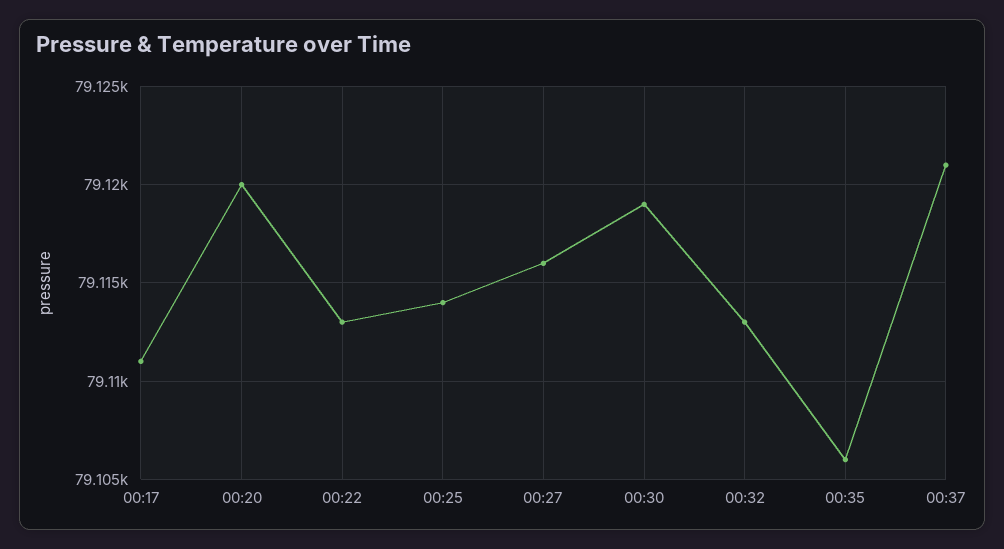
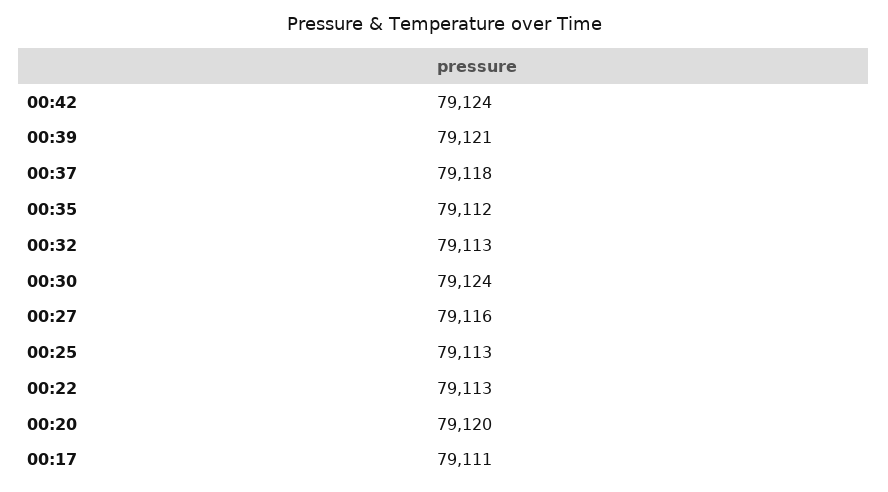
00:25: 79114 -> 79113
00:30: 79119 -> 79124
00:35: 79106 -> 79112
00:37: 79121 -> 79118
00:42: none -> 79124
00:39: none -> 79121

